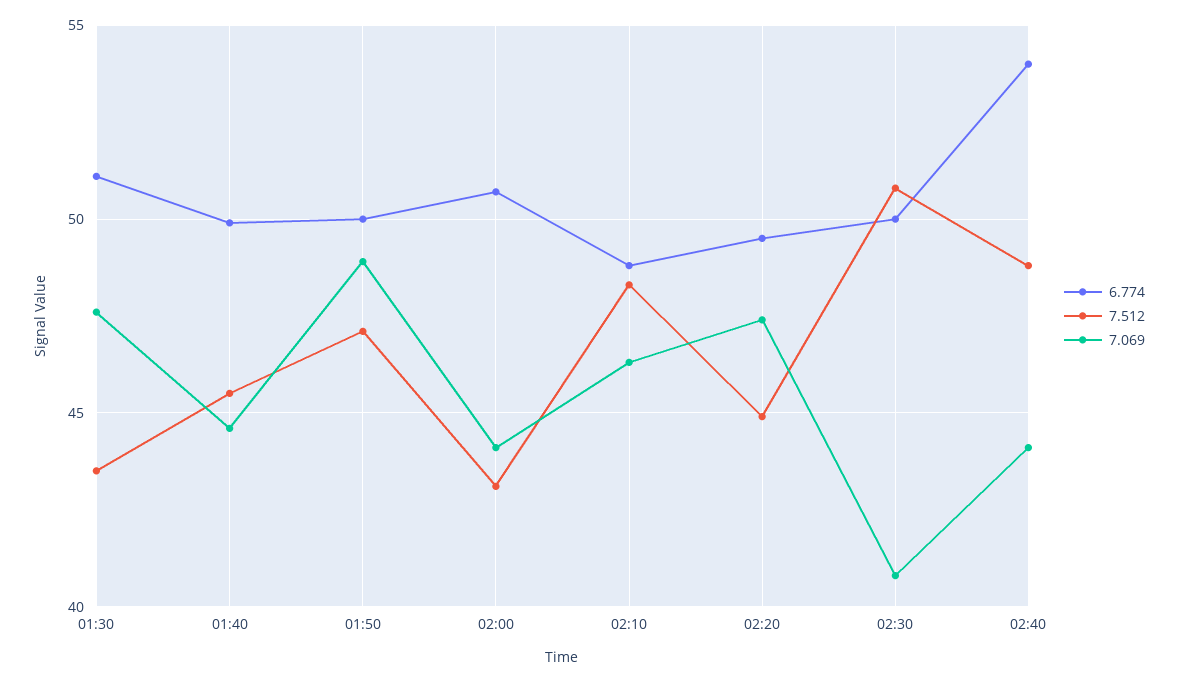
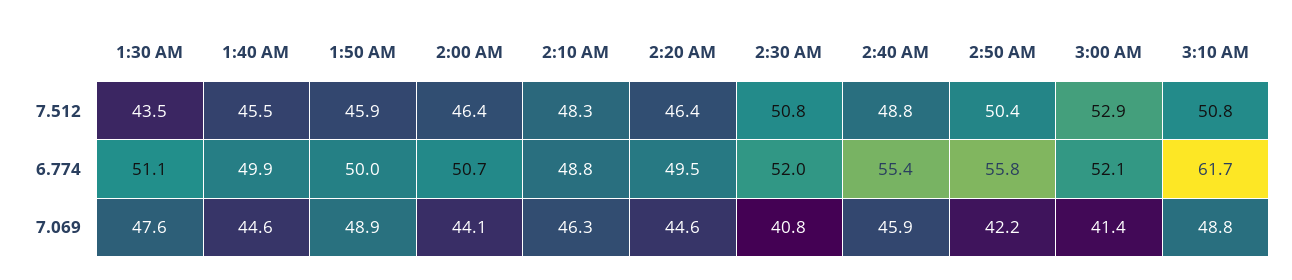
7.512, 01:50: 47 -> 45.9
7.512, 02:00: 43 -> 46.4
7.512, 02:20: 45 -> 46.4
7.069, 02:20: 47.5 -> 44.6
6.774, 02:30: 50 -> 52
6.774, 02:40: 54 -> 55.4
7.069, 02:40: 44 -> 45.9
7.512, 2:50 AM: none -> 50.4
7.512, 3:00 AM: none -> 52.9
7.512, 3:10 AM: none -> 50.8
6.774, 2:50 AM: none -> 55.8
6.774, 3:00 AM: none -> 52.1
6.774, 3:10 AM: none -> 61.7
7.069, 2:50 AM: none -> 42.2
7.069, 3:00 AM: none -> 41.4
7.069, 3:10 AM: none -> 48.8

